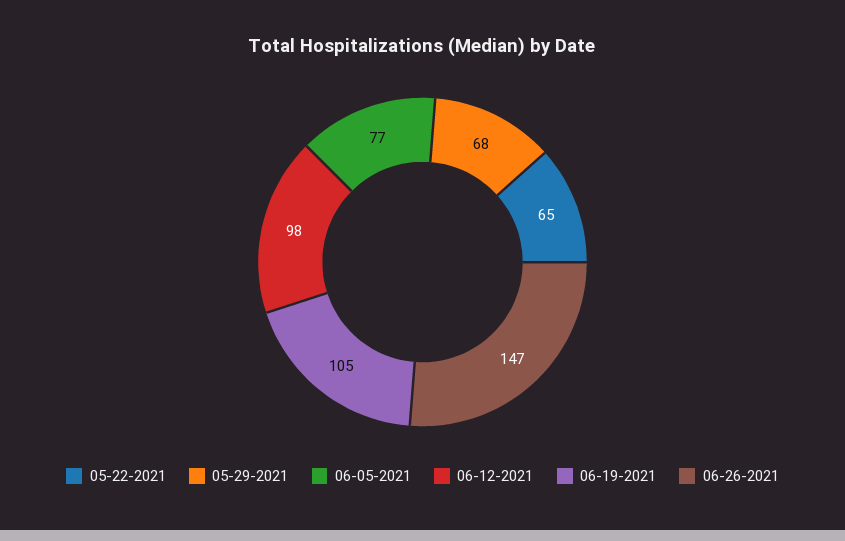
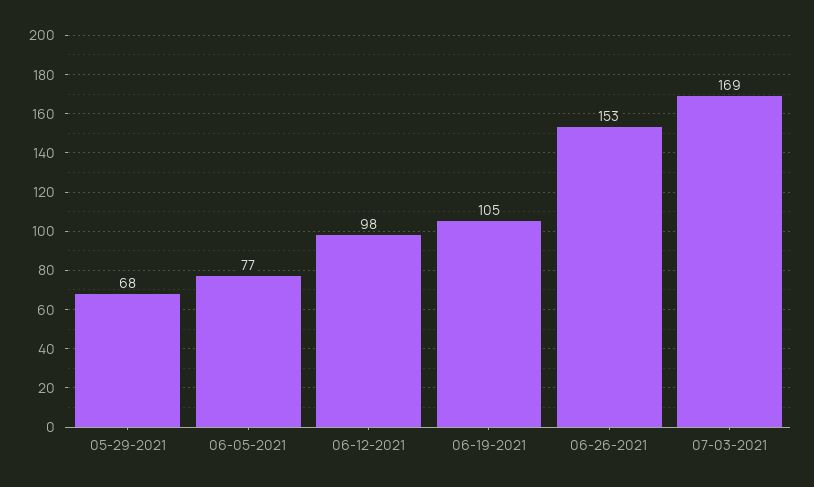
05-22-2021: 65 -> none
06-26-2021: 147 -> 153
07-03-2021: none -> 169

